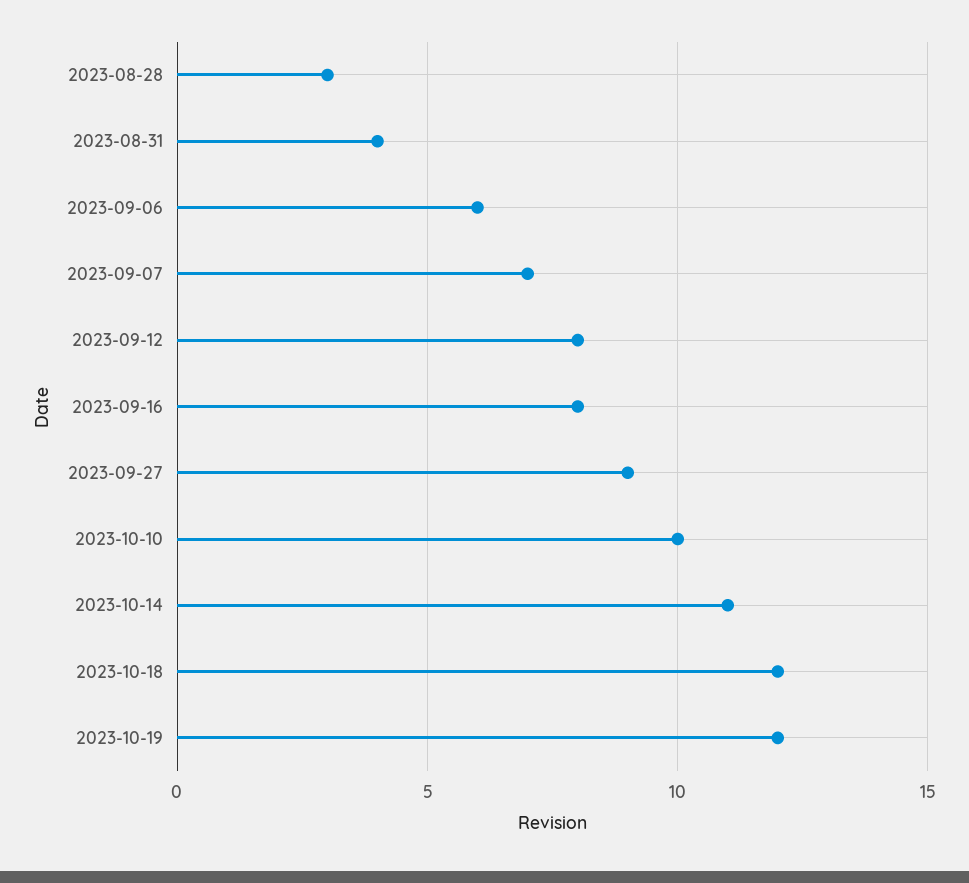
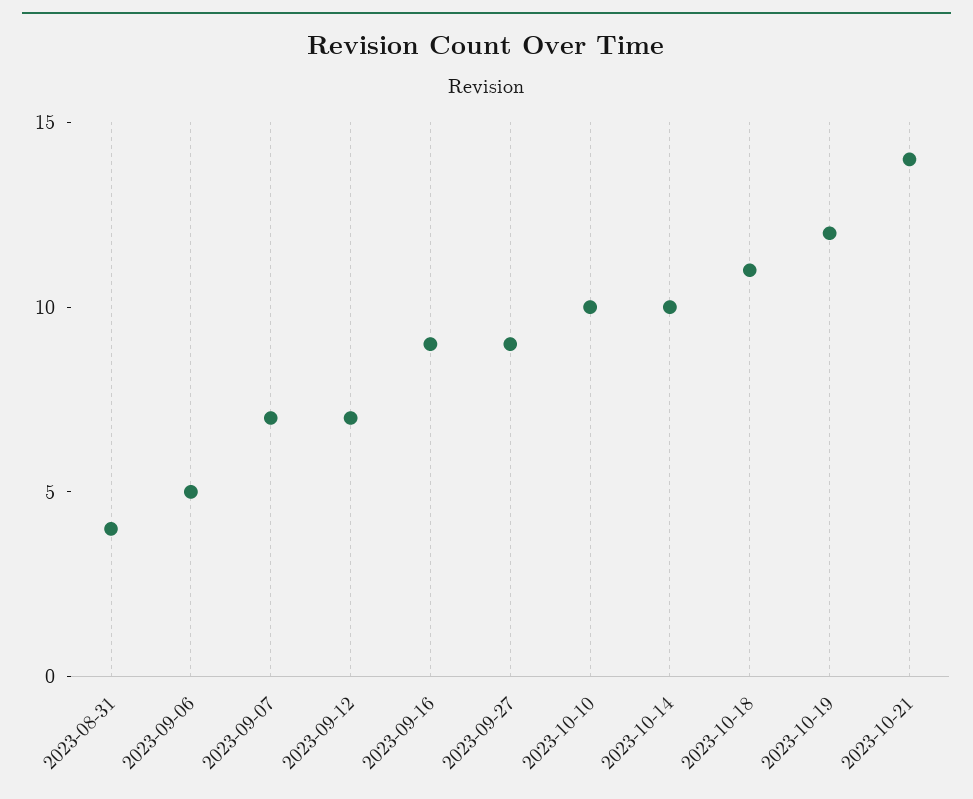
2023-08-28: 3 -> none
2023-09-06: 6 -> 5
2023-09-12: 8 -> 7
2023-09-16: 8 -> 9
2023-10-14: 11 -> 10
2023-10-18: 12 -> 11
2023-10-21: none -> 14

